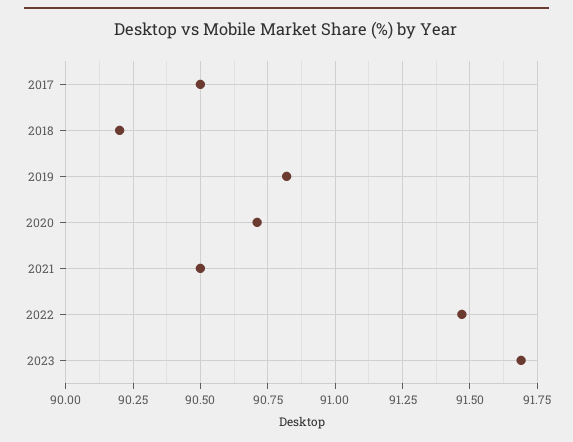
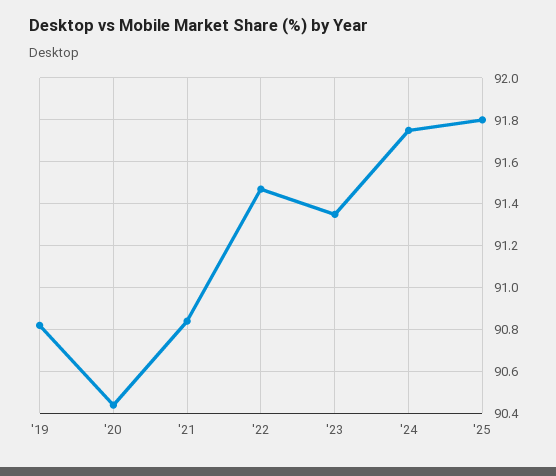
2017: 90.5 -> none
2018: 90.2 -> none
2020: 90.7 -> 90.45
2021: 90.5 -> 90.85
2023: 91.7 -> 91.35
'24: none -> 91.75
'25: none -> 91.8

